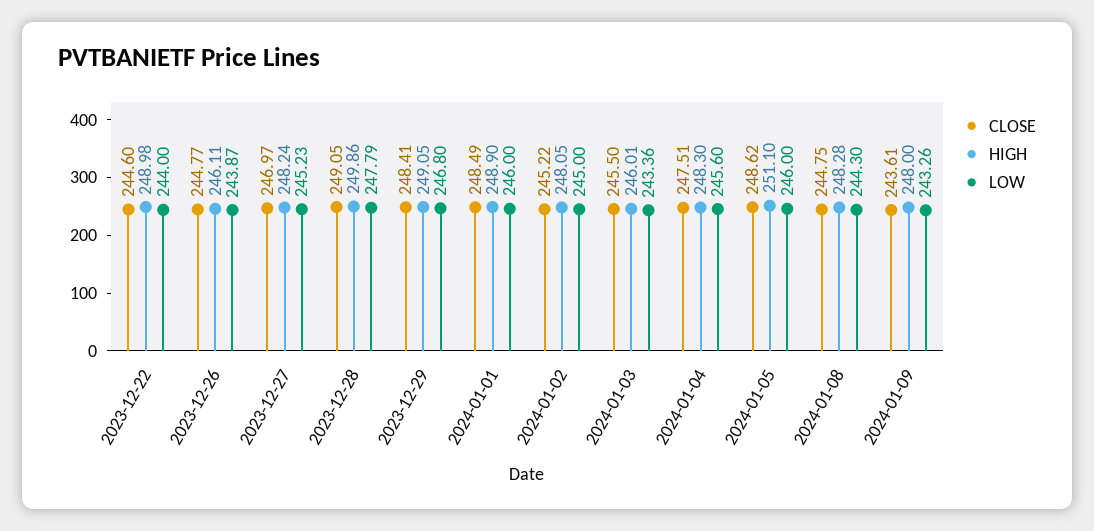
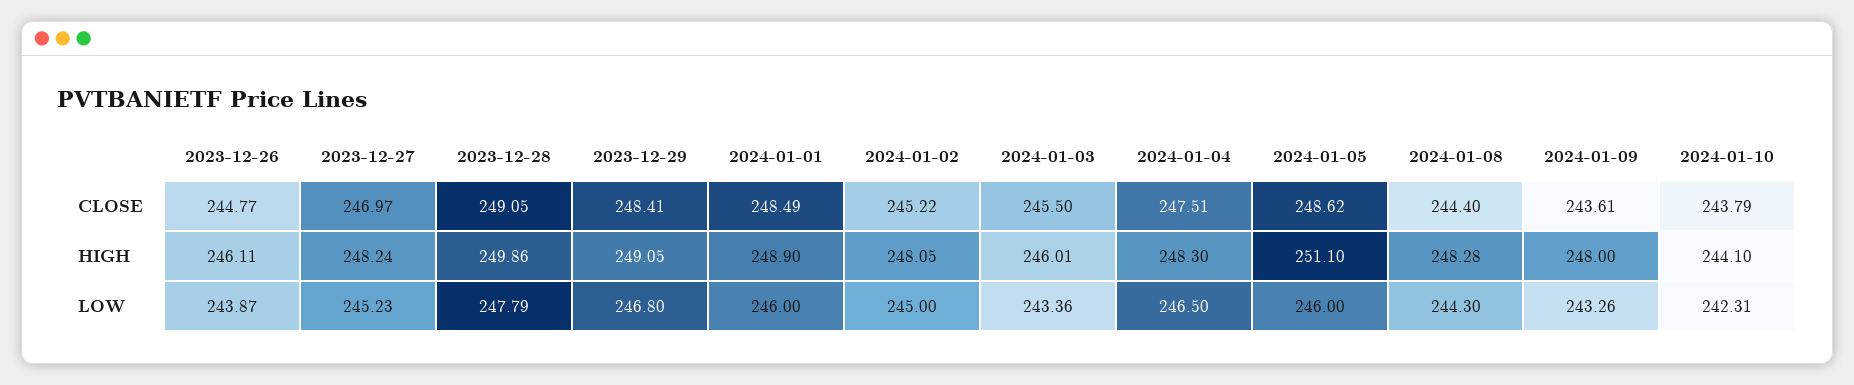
CLOSE, 2023-12-22: 244.6 -> none
HIGH, 2023-12-22: 248.98 -> none
LOW, 2023-12-22: 244 -> none
LOW, 2024-01-04: 245.6 -> 246.5
CLOSE, 2024-01-08: 244.75 -> 244.4
CLOSE, 2024-01-10: none -> 243.79
HIGH, 2024-01-10: none -> 244.1
LOW, 2024-01-10: none -> 242.31

